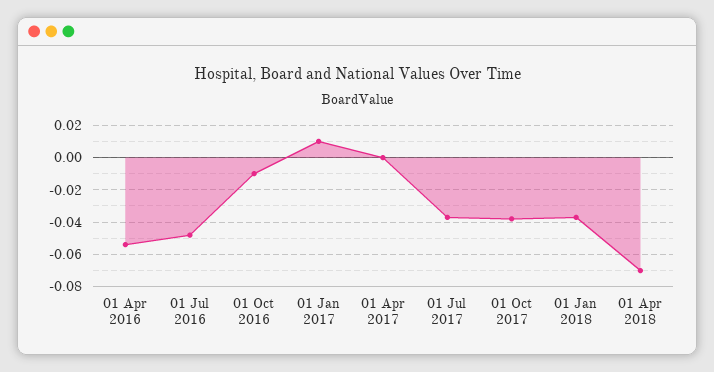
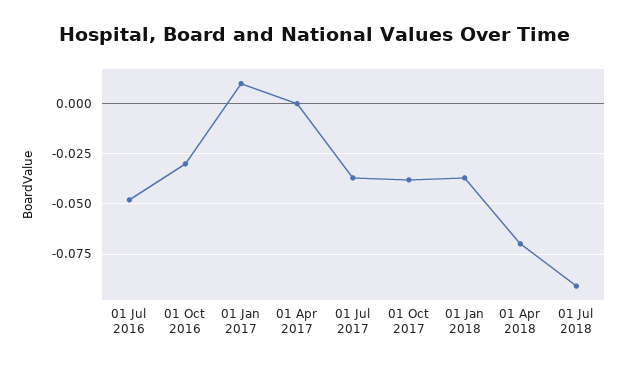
01 Apr 2016: -0.055 -> none
01 Oct 2016: -0.01 -> -0.03
01 Jul 2018: none -> -0.09

